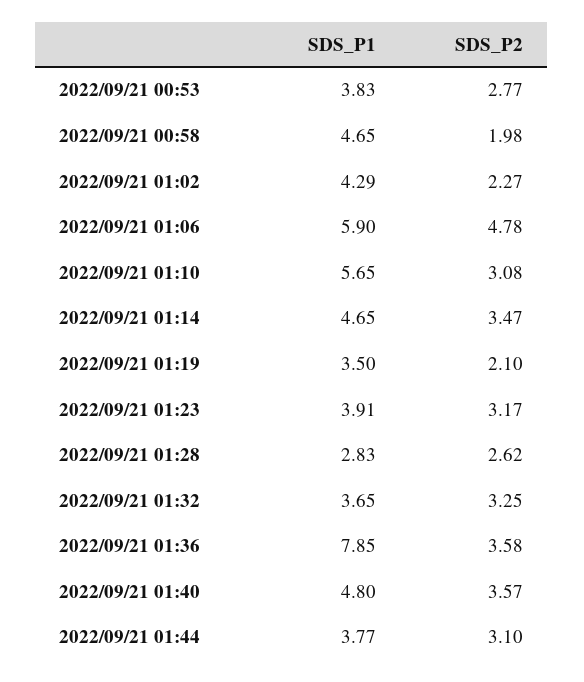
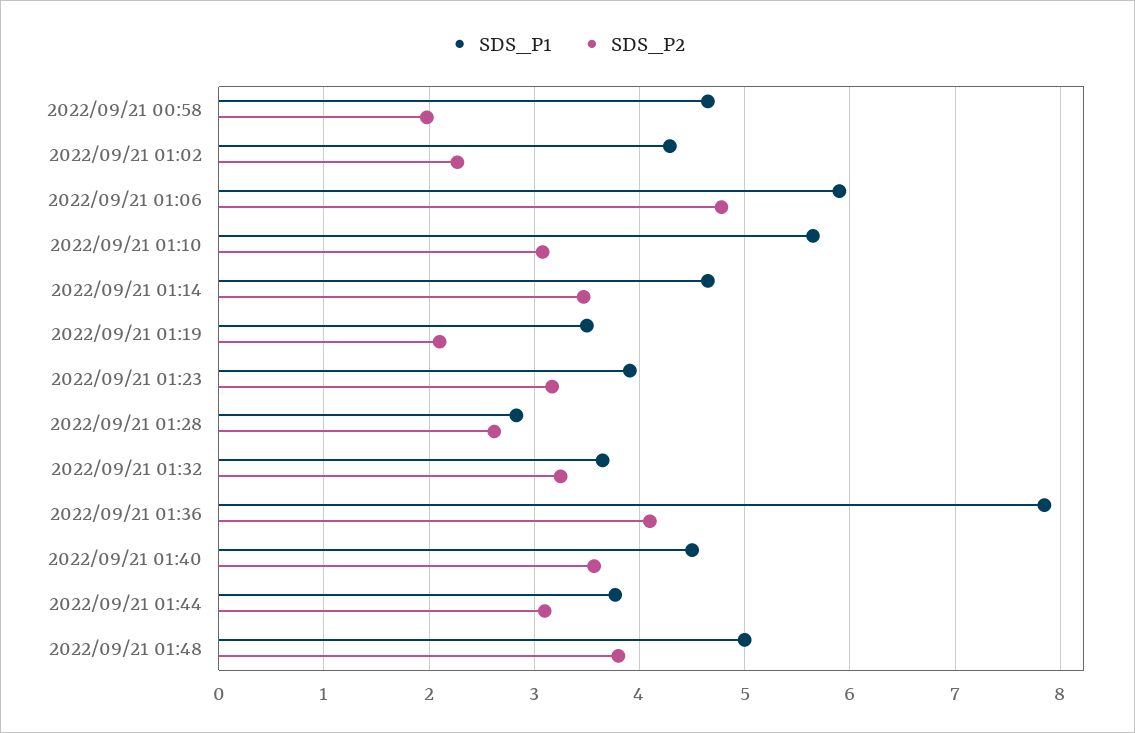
SDS_P1, 2022/09/21 00:53: 3.83 -> none
SDS_P2, 2022/09/21 00:53: 2.77 -> none
SDS_P2, 2022/09/21 01:36: 3.58 -> 4.1
SDS_P1, 2022/09/21 01:40: 4.8 -> 4.5
SDS_P1, 2022/09/21 01:48: none -> 5
SDS_P2, 2022/09/21 01:48: none -> 3.8

